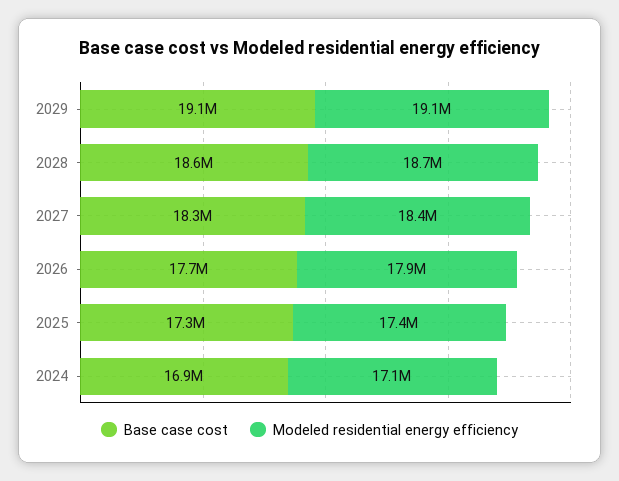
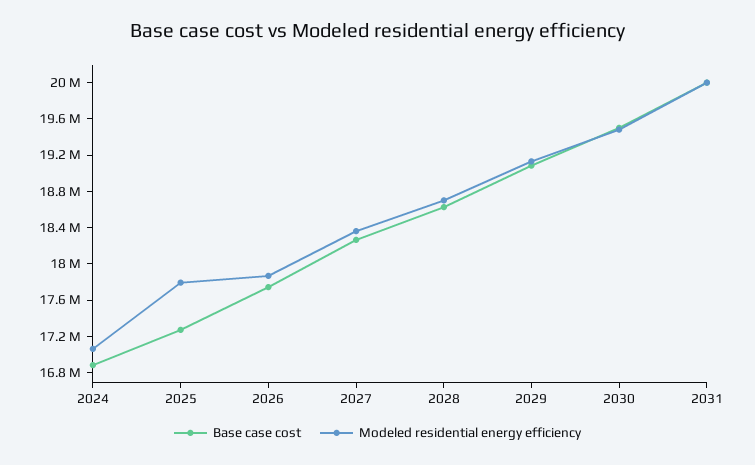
Modeled residential energy efficiency, 2025: 17400000 -> 17800000
Base case cost, 2030: none -> 19500000
Modeled residential energy efficiency, 2030: none -> 19500000
Base case cost, 2031: none -> 20000000
Modeled residential energy efficiency, 2031: none -> 20000000

